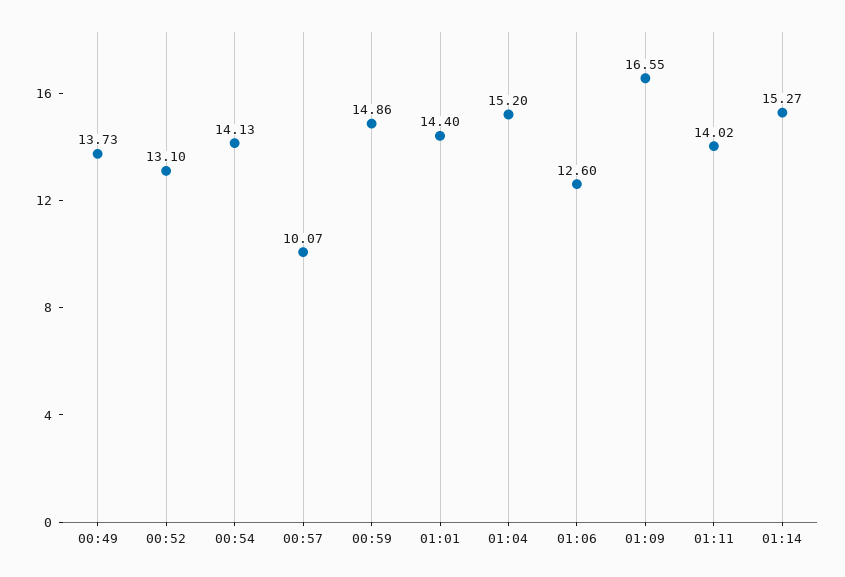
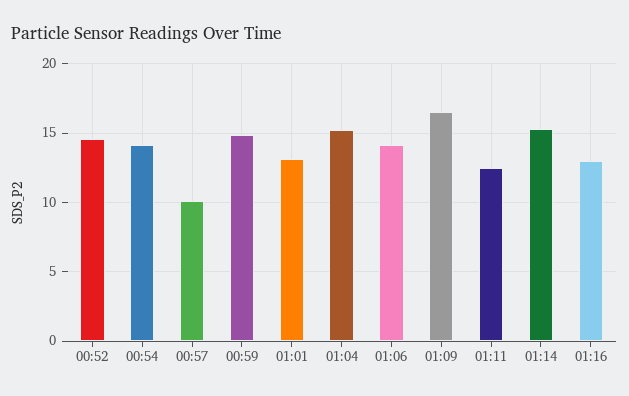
00:49: 13.73 -> none
00:52: 13.1 -> 14.5
01:01: 14.4 -> 13
01:06: 12.6 -> 14
01:11: 14.02 -> 12.5
01:16: none -> 13

